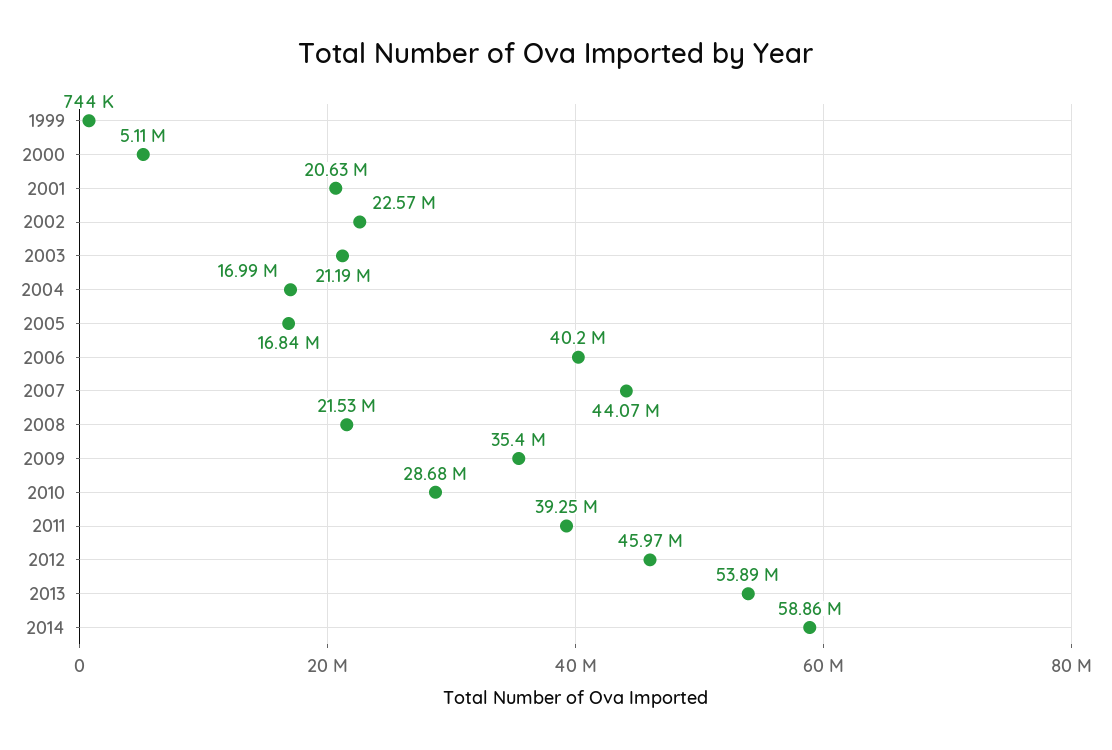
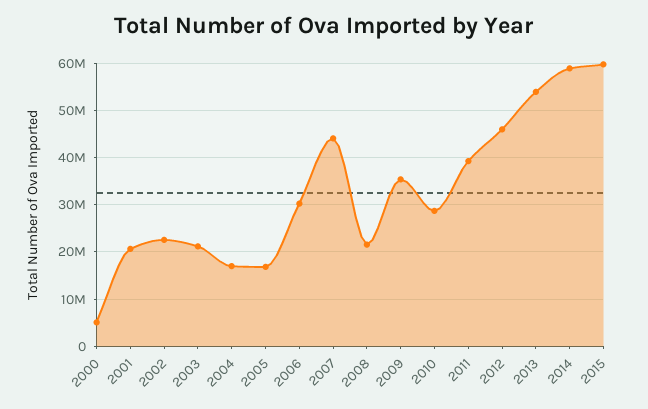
1999: 744000 -> none
2006: 40200000 -> 30000000
2015: none -> 60000000

